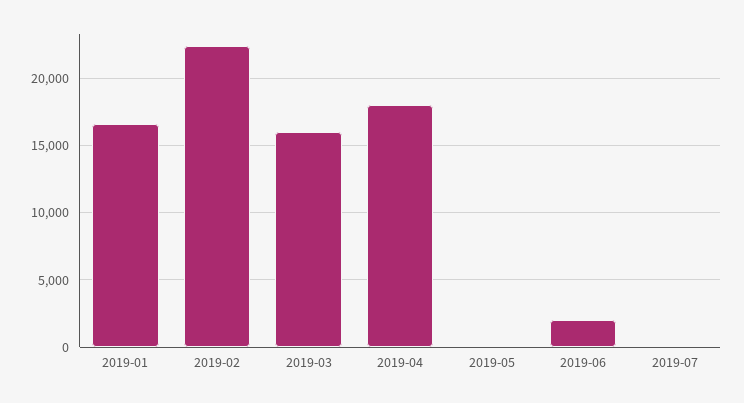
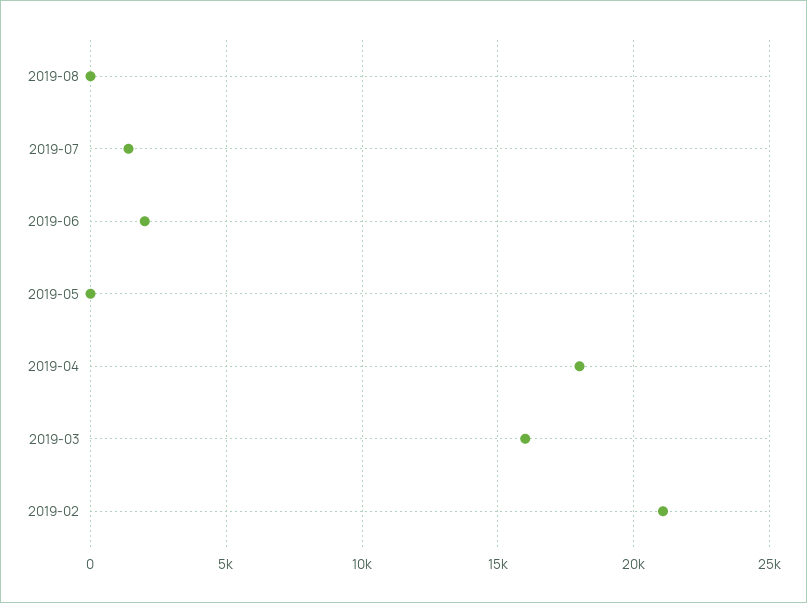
2019-01: 16500 -> none
2019-02: 22500 -> 21000
2019-07: 0 -> 1500
2019-08: none -> 0

